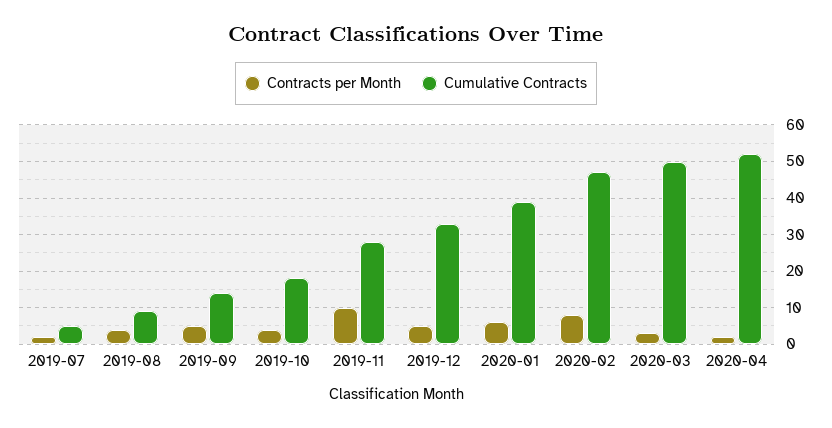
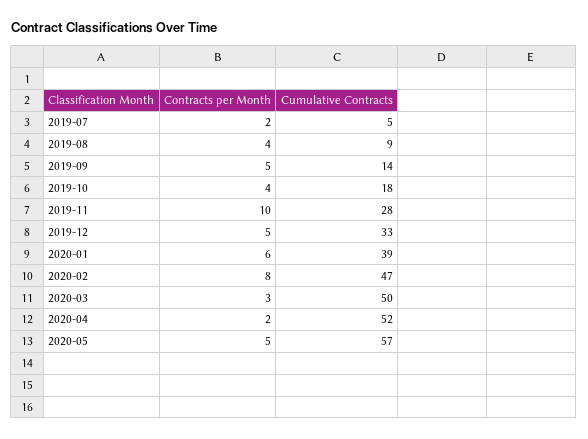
Contracts per Month, 2020-05: none -> 5
Cumulative Contracts, 2020-05: none -> 57

